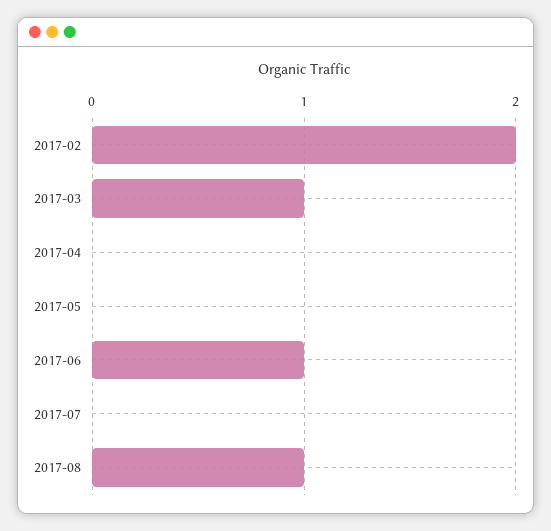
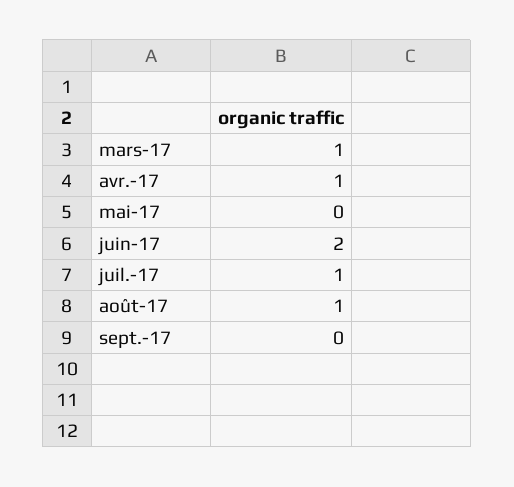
2017-02: 2 -> none
2017-04: 0 -> 1
2017-06: 1 -> 2
2017-07: 0 -> 1
sept.-17: none -> 0

